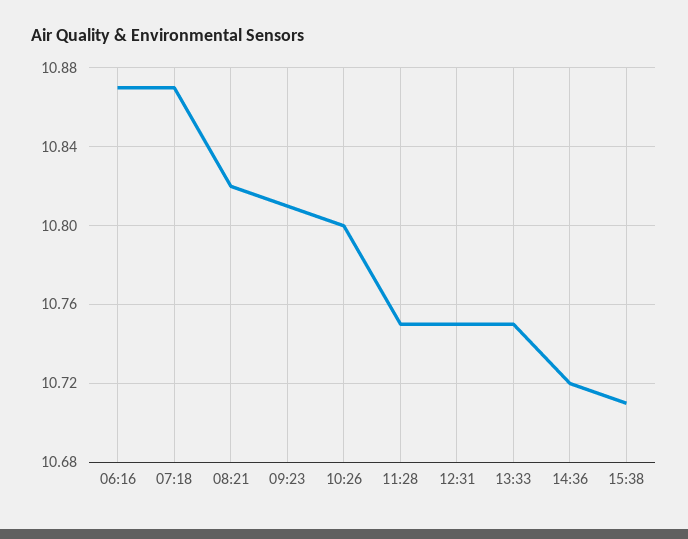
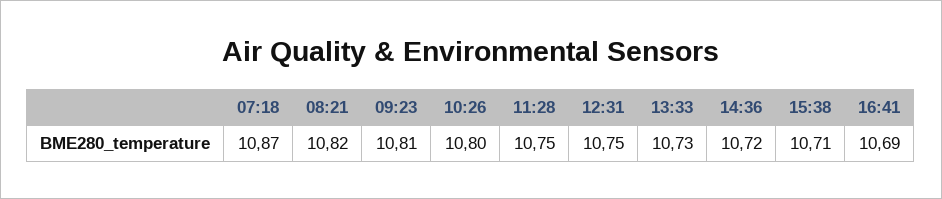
06:16: 10.87 -> none
13:33: 10.75 -> 10.73
16:41: none -> 10.69

